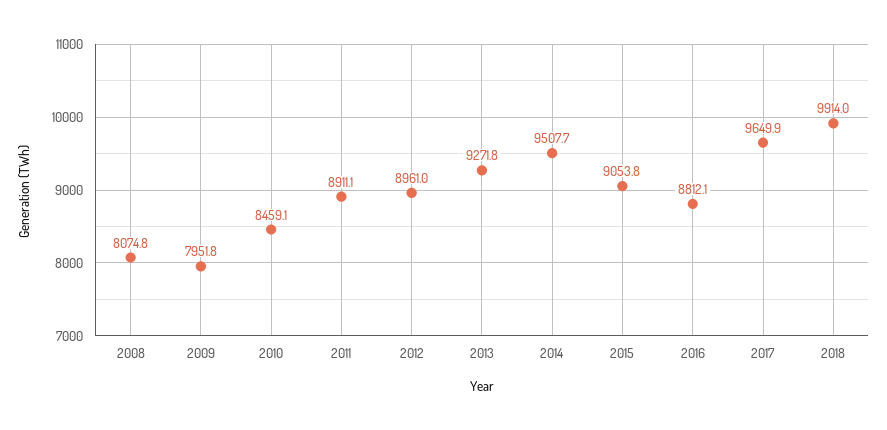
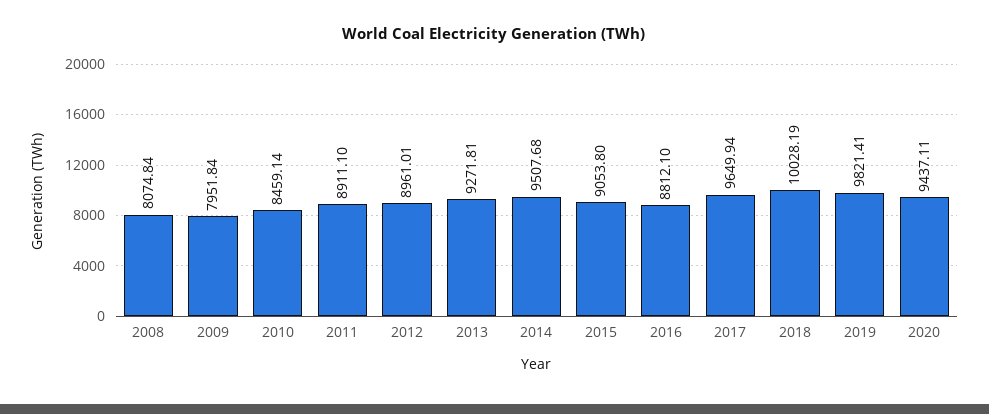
2018: 9914 -> 10028.19
2019: none -> 9821.41
2020: none -> 9437.11

